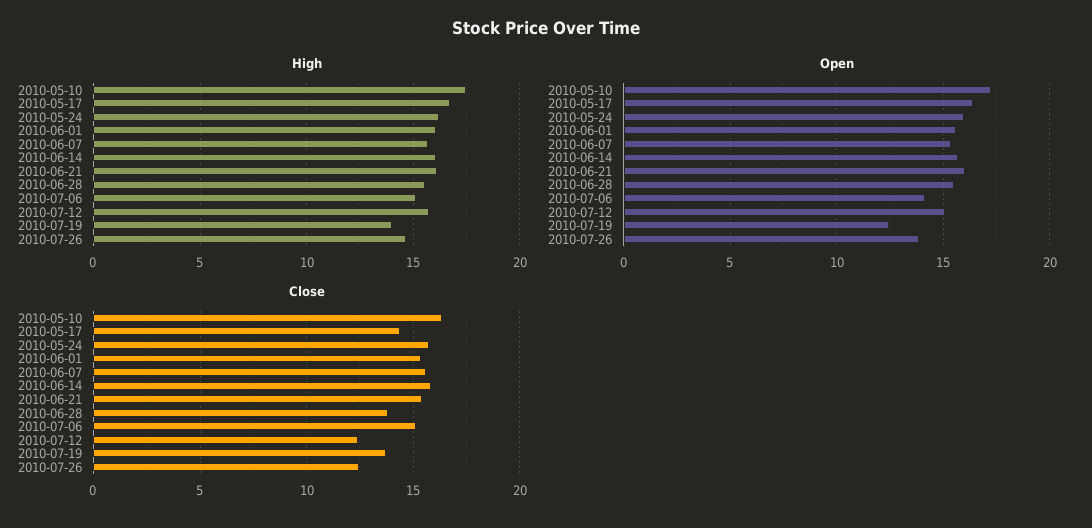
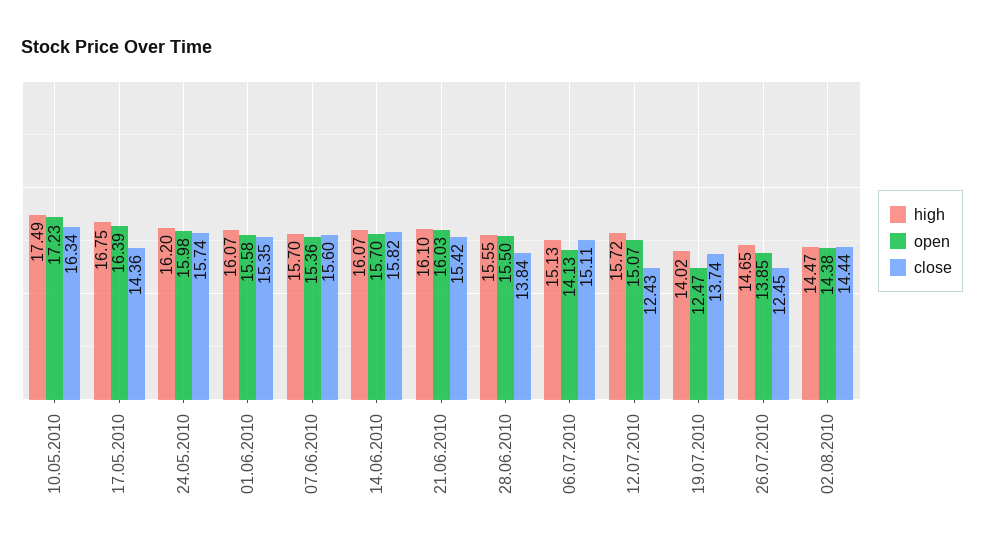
High, 02.08.2010: none -> 14.47
Open, 02.08.2010: none -> 14.38
Close, 02.08.2010: none -> 14.44

